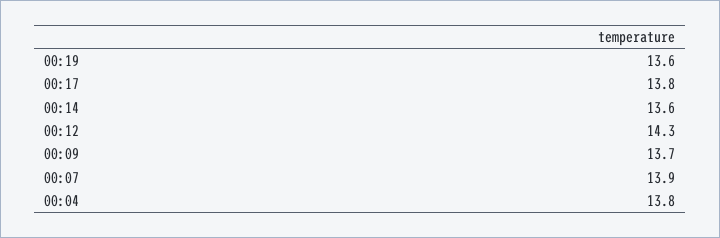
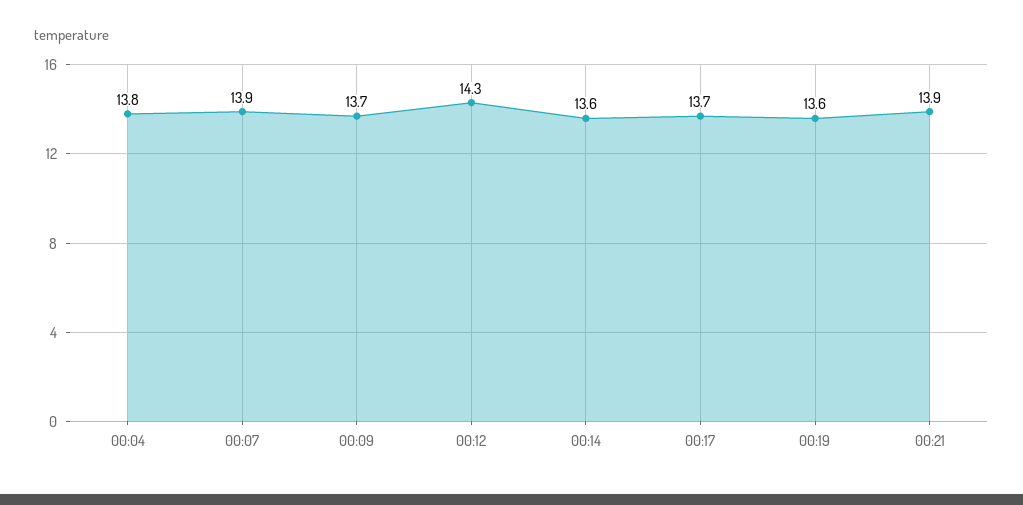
00:17: 13.8 -> 13.7
00:21: none -> 13.9

